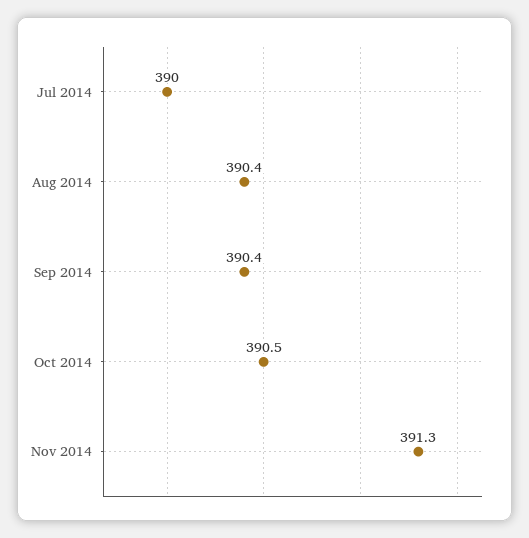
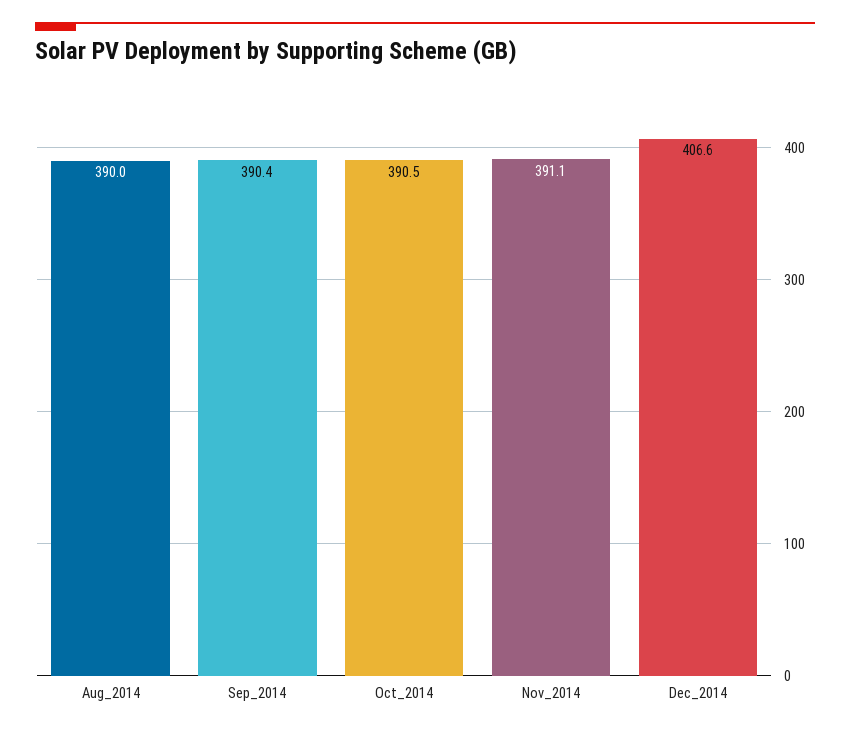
Jul 2014: 390 -> none
Aug 2014: 390.4 -> 390
Nov 2014: 391.3 -> 391.1
Dec_2014: none -> 406.6

